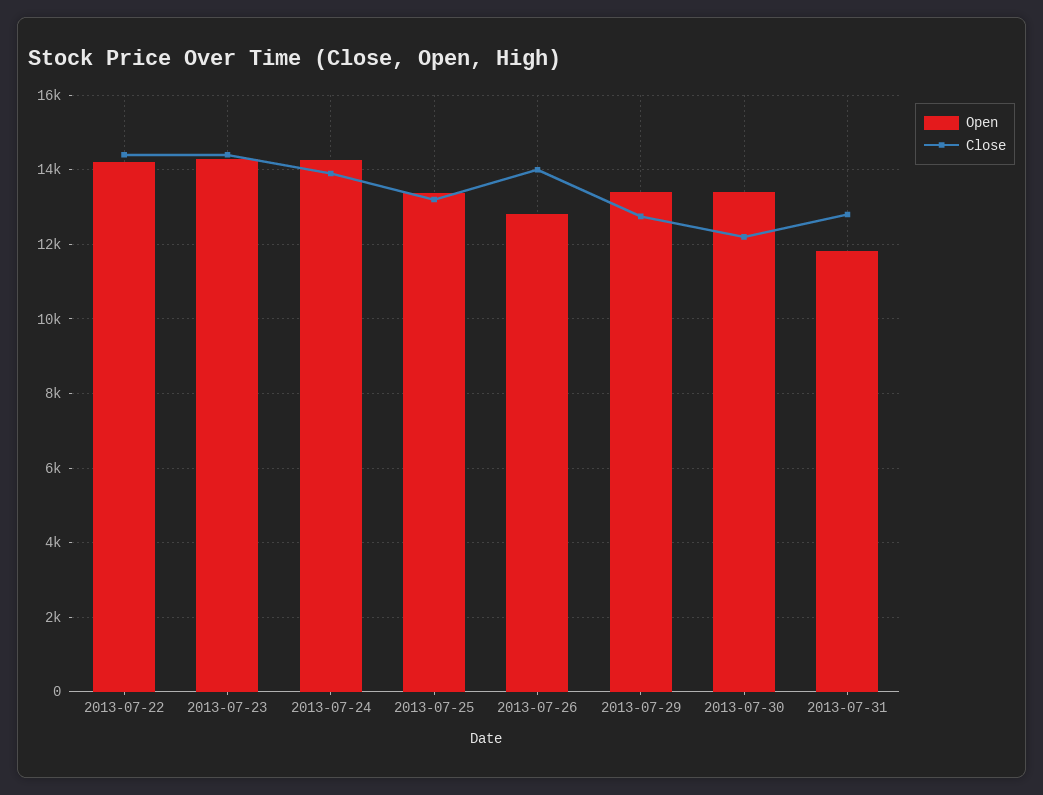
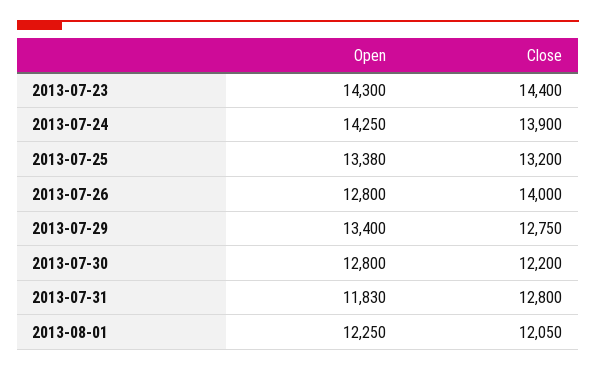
Open, 2013-07-22: 14200 -> none
Close, 2013-07-22: 14400 -> none
Open, 2013-07-30: 13400 -> 12800
Open, 2013-08-01: none -> 12250
Close, 2013-08-01: none -> 12050

